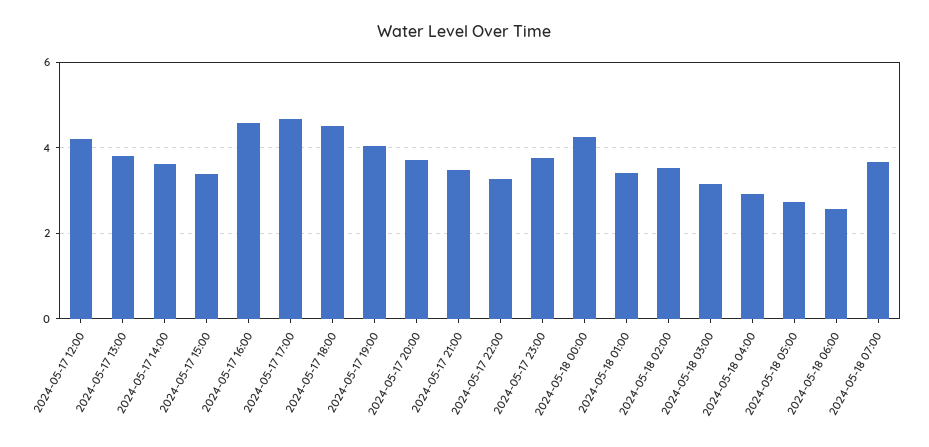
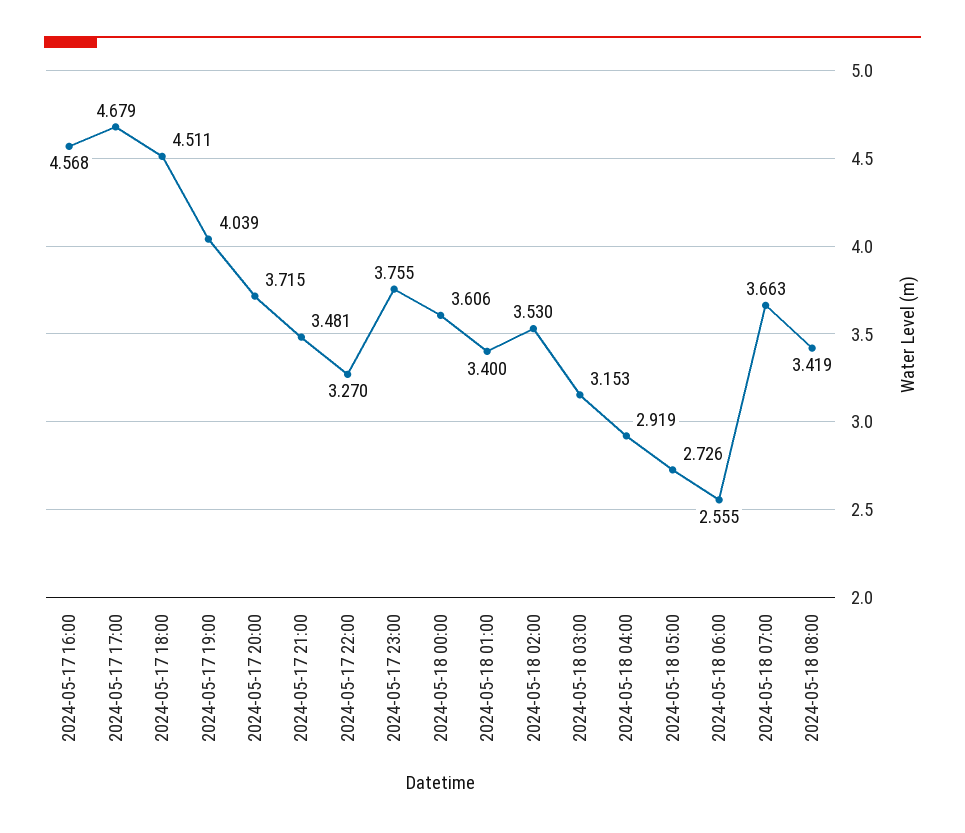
2024-05-17 12:00: 4.2 -> none
2024-05-17 13:00: 3.8 -> none
2024-05-17 14:00: 3.6 -> none
2024-05-17 15:00: 3.4 -> none
2024-05-18 00:00: 4.2 -> 3.606
2024-05-18 08:00: none -> 3.419

